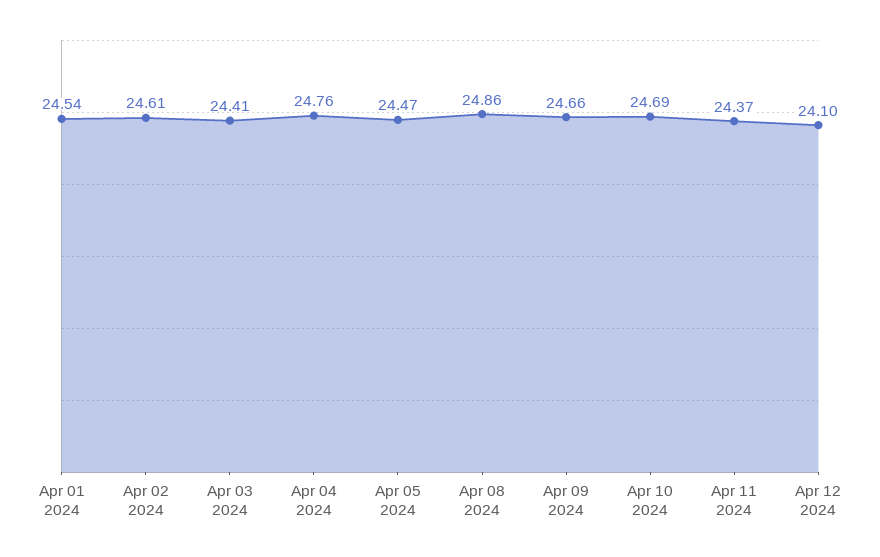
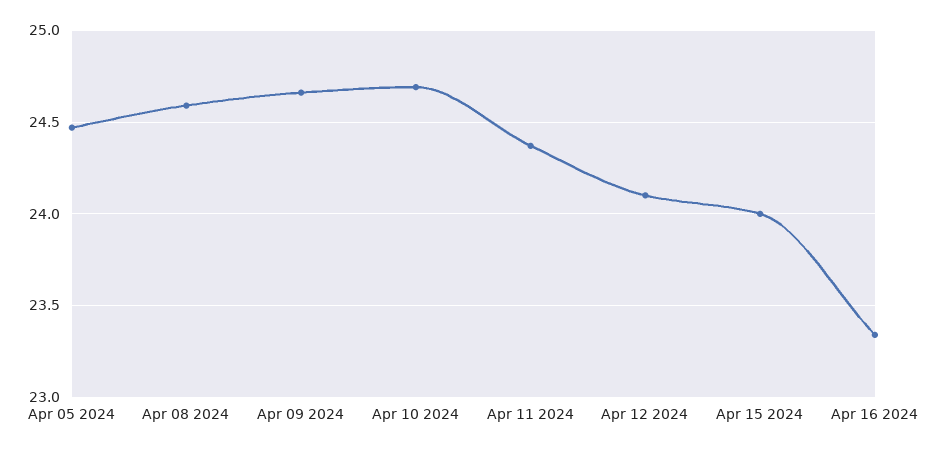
Apr 01 2024: 24.54 -> none
Apr 02 2024: 24.61 -> none
Apr 03 2024: 24.41 -> none
Apr 04 2024: 24.76 -> none
Apr 08 2024: 24.86 -> 24.6
Apr 15 2024: none -> 24
Apr 16 2024: none -> 23.35

